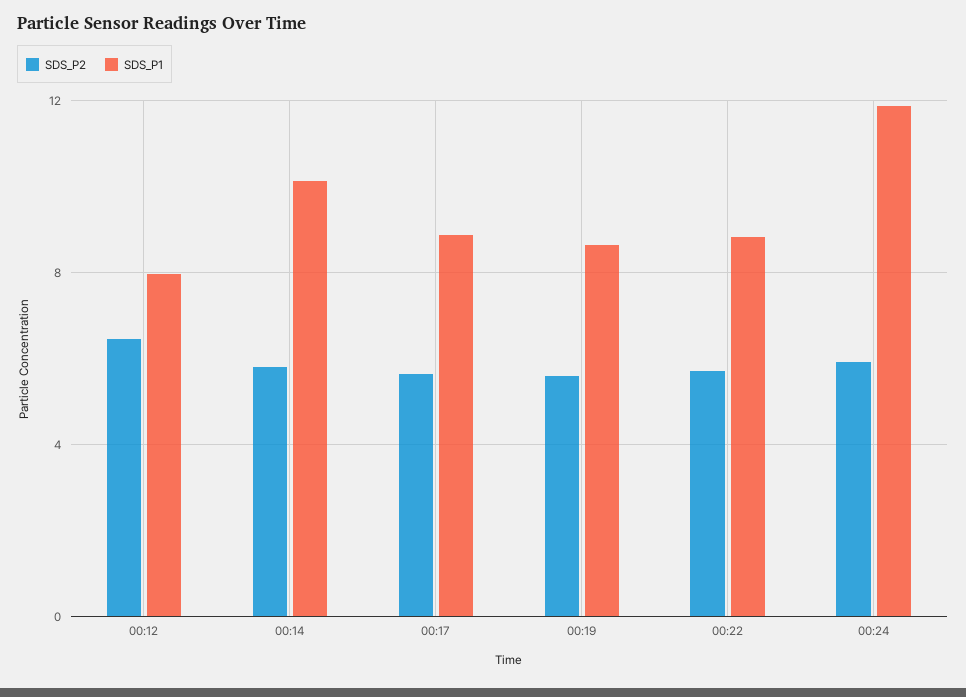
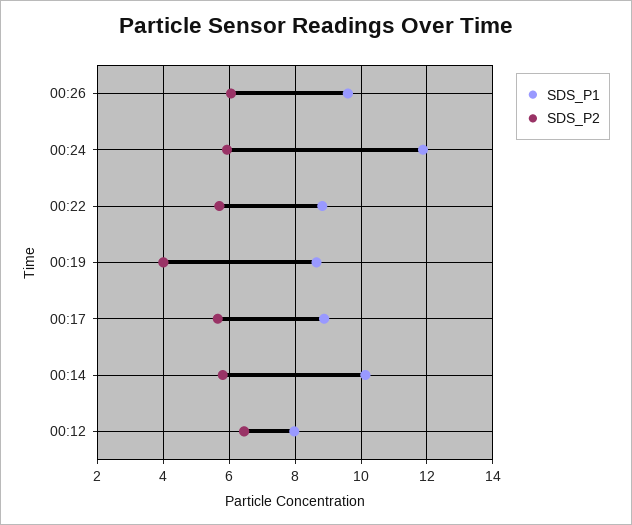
SDS_P2, 00:19: 5.5 -> 4
SDS_P1, 00:26: none -> 9.6
SDS_P2, 00:26: none -> 6

